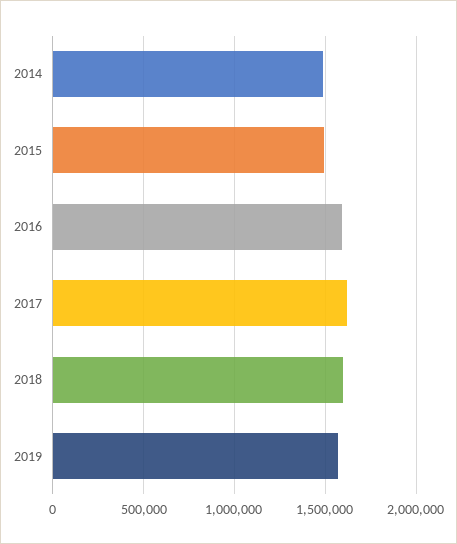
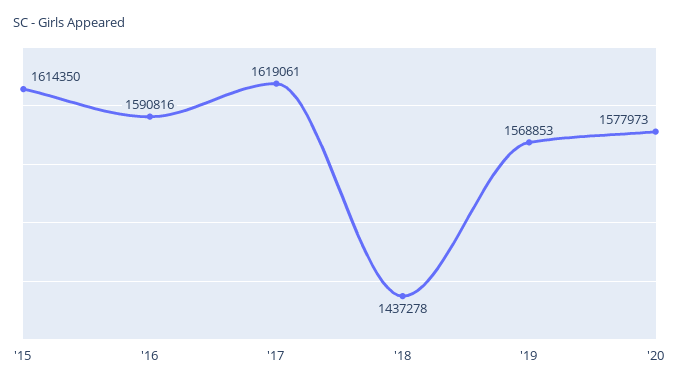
2014: 1500000 -> none
2015: 1500000 -> 1614350
2018: 1600000 -> 1437278
'20: none -> 1577973

